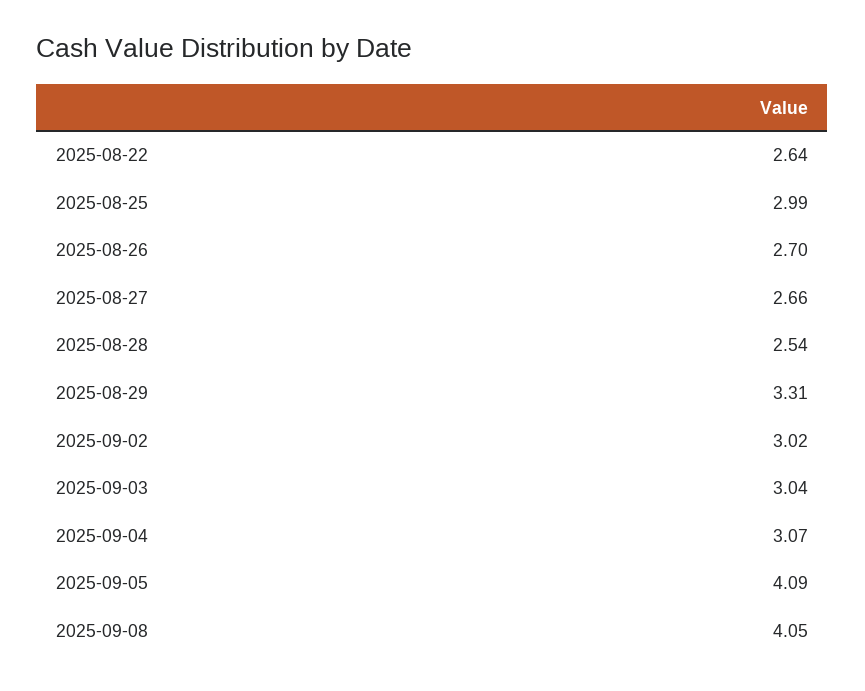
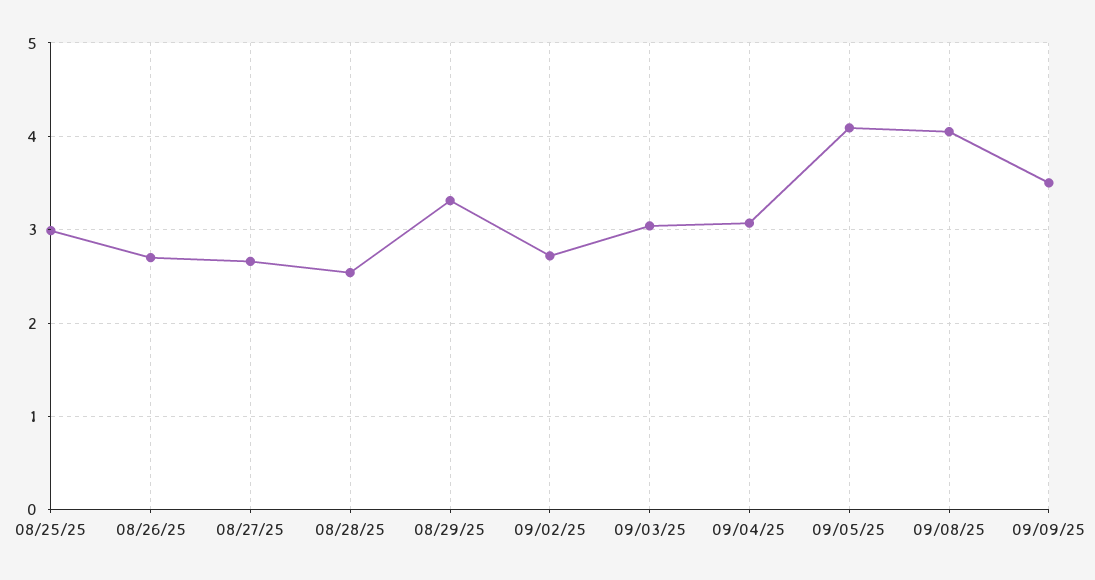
2025-08-22: 2.64 -> none
2025-09-02: 3.02 -> 2.7
09/09/25: none -> 3.5

